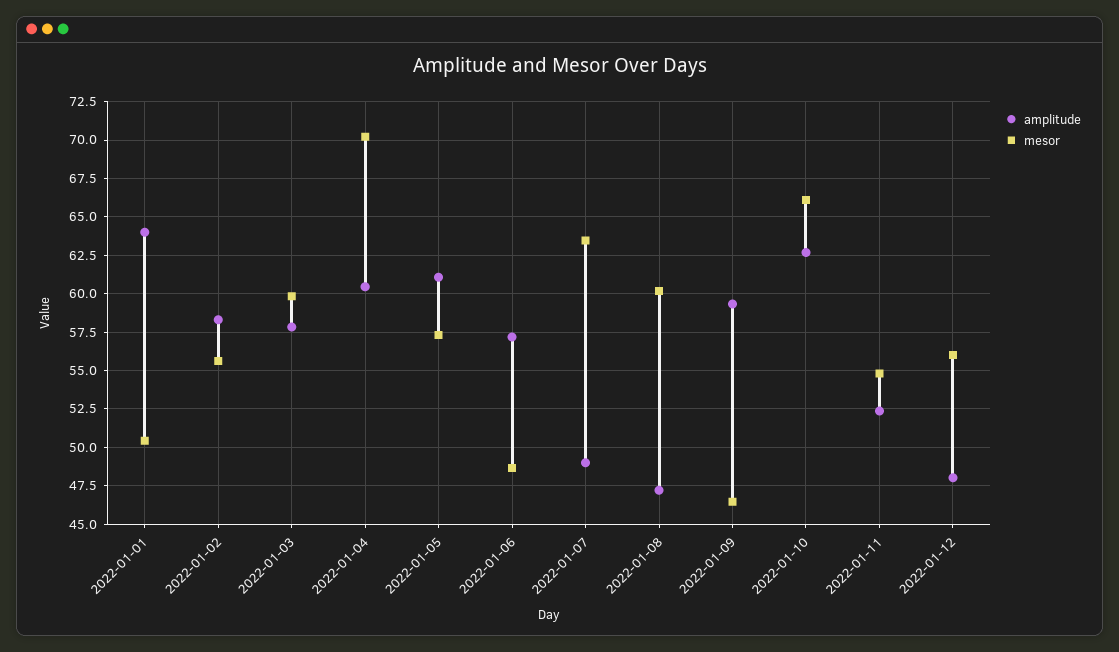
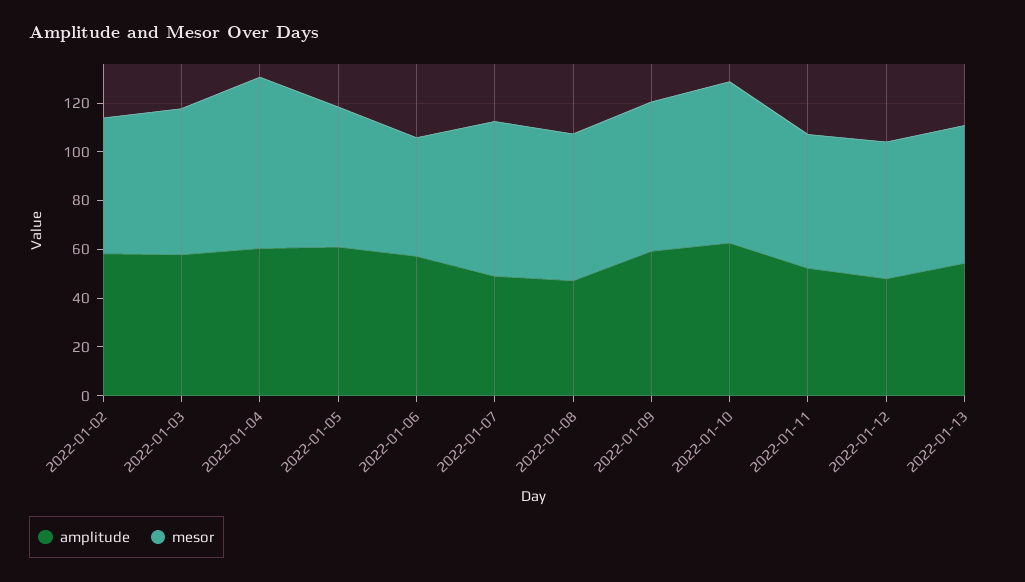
amplitude, 2022-01-01: 64 -> none
mesor, 2022-01-01: 50.5 -> none
mesor, 2022-01-09: 46.5 -> 60
amplitude, 2022-01-13: none -> 55
mesor, 2022-01-13: none -> 55

